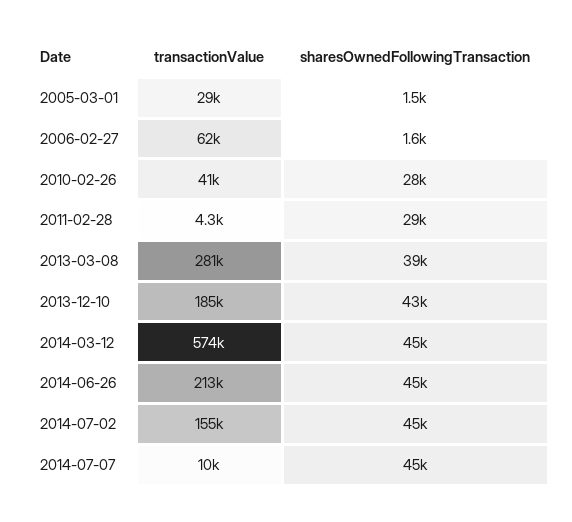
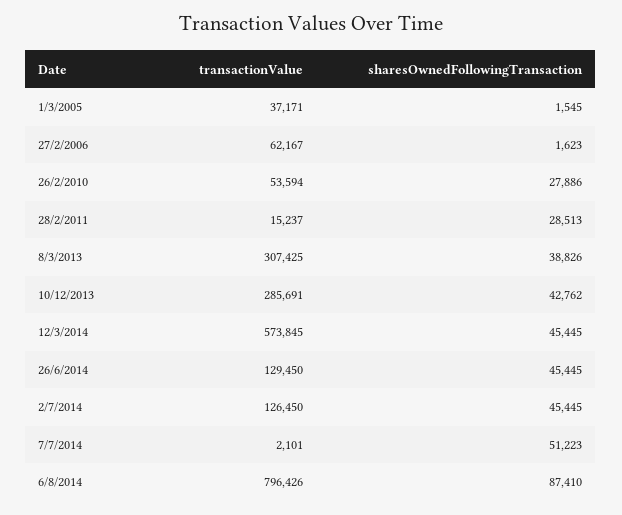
transactionValue, 2005-03-01: 29000 -> 37171
transactionValue, 2010-02-26: 41000 -> 53594
transactionValue, 2011-02-28: 4300 -> 15237
transactionValue, 2013-03-08: 281000 -> 307425
transactionValue, 2013-12-10: 185000 -> 285691
transactionValue, 2014-06-26: 213000 -> 129450
transactionValue, 2014-07-02: 155000 -> 126450
transactionValue, 2014-07-07: 10000 -> 2101
sharesOwnedFollowingTransaction, 2014-07-07: 45000 -> 51223
transactionValue, 6/8/2014: none -> 796426
sharesOwnedFollowingTransaction, 6/8/2014: none -> 87410

